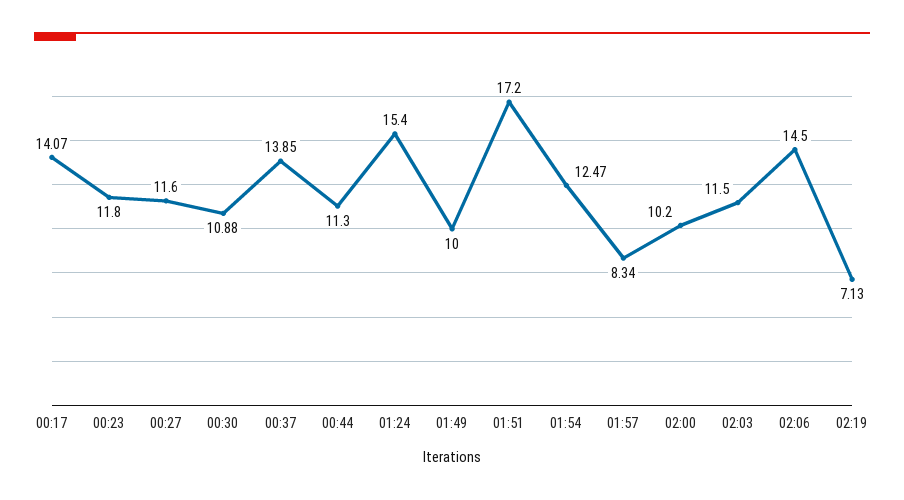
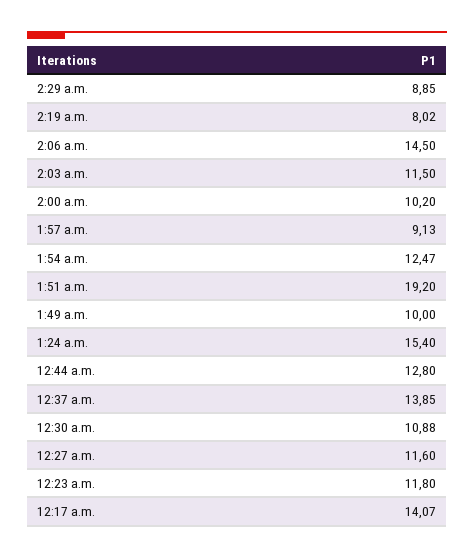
00:44: 11.3 -> 12.8
01:51: 17.2 -> 19.2
01:57: 8.34 -> 9.13
02:19: 7.13 -> 8.02
2:29 a.m.: none -> 8.85

